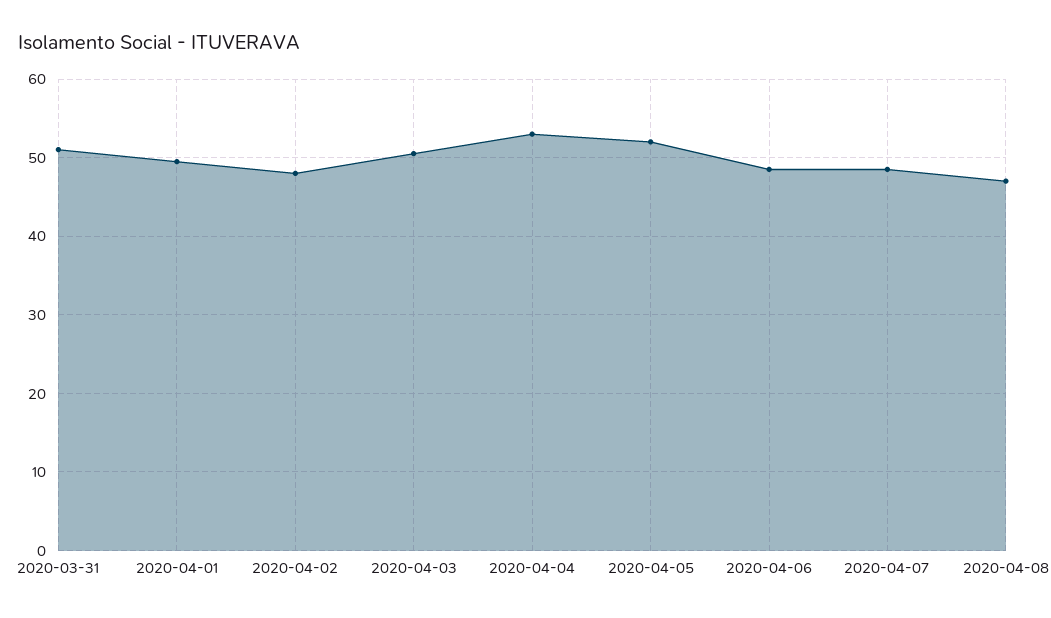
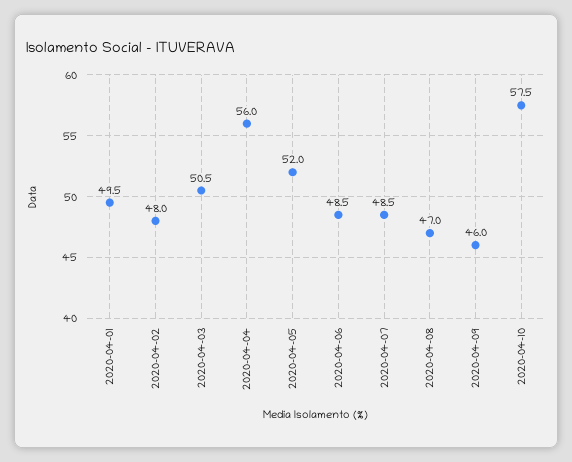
2020-03-31: 51 -> none
2020-04-04: 53 -> 56
2020-04-09: none -> 46
2020-04-10: none -> 57.5

